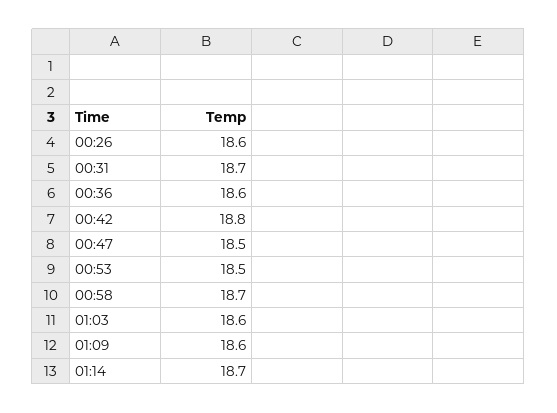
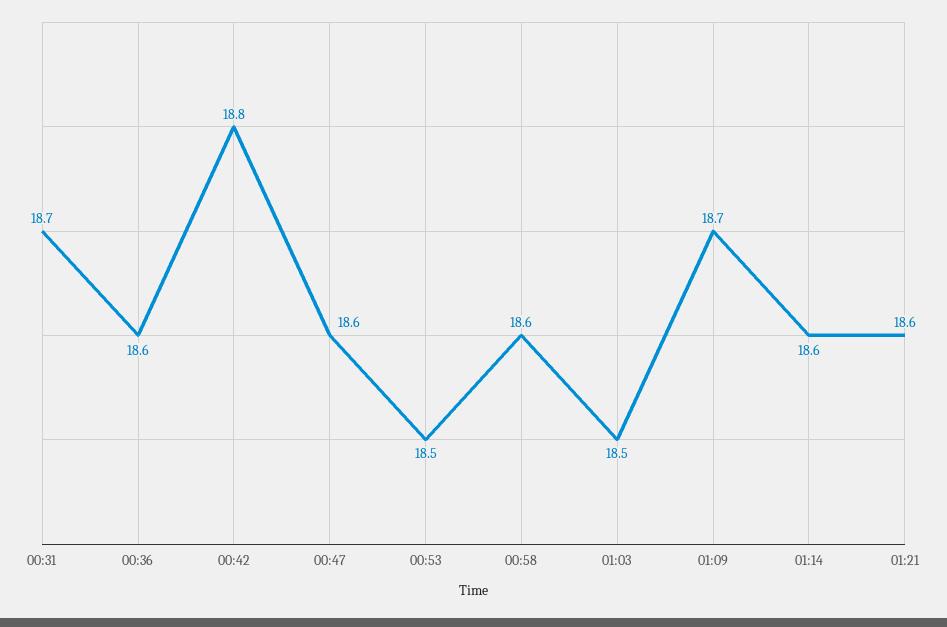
00:26: 18.6 -> none
00:47: 18.5 -> 18.6
00:58: 18.7 -> 18.6
01:03: 18.6 -> 18.5
01:09: 18.6 -> 18.7
01:14: 18.7 -> 18.6
01:21: none -> 18.6

